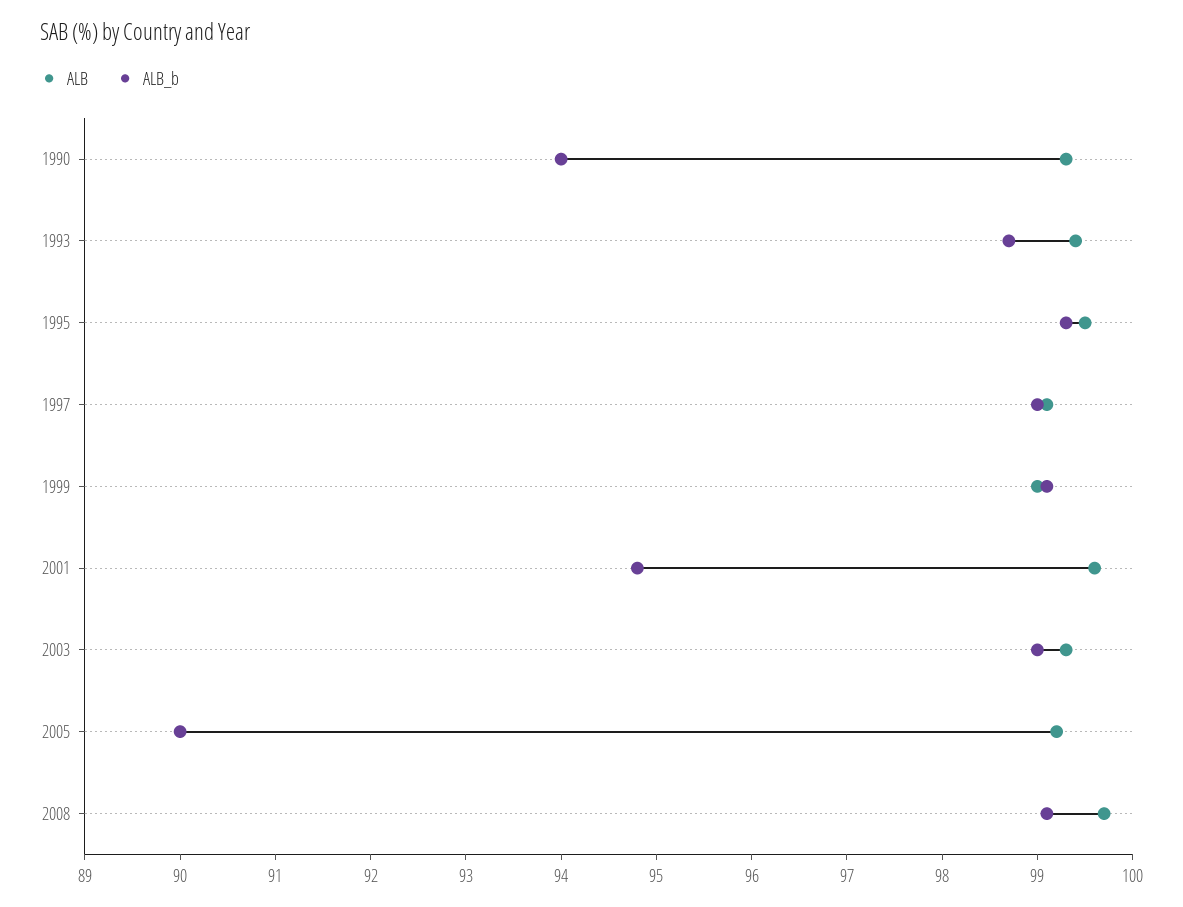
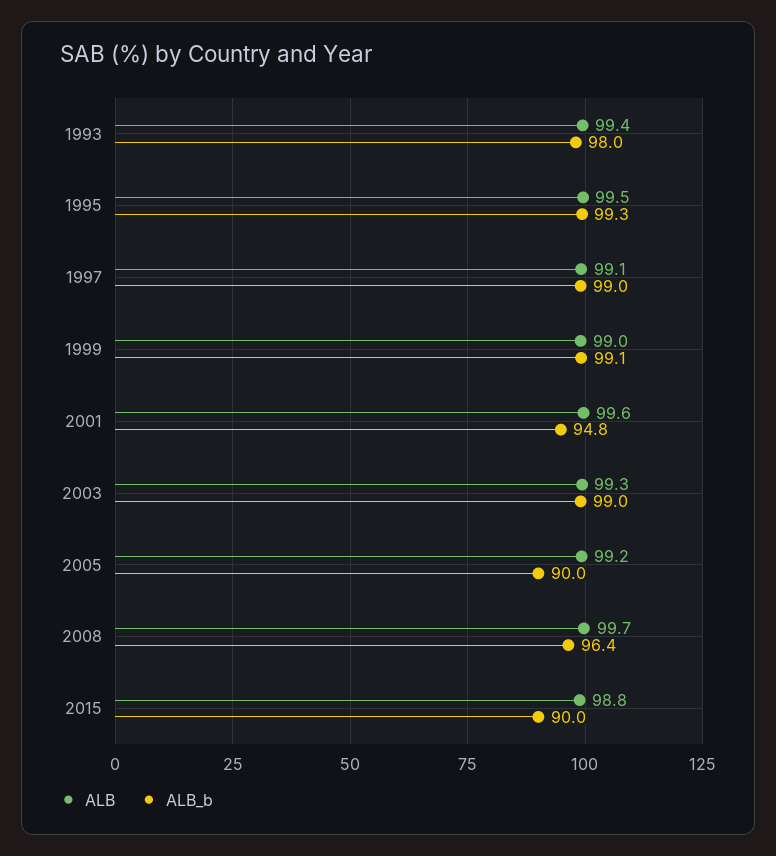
ALB, 1990: 99.3 -> none
ALB_b, 1990: 94 -> none
ALB_b, 1993: 98.7 -> 98
ALB_b, 2008: 99.1 -> 96.4
ALB, 2015: none -> 98.8
ALB_b, 2015: none -> 90

